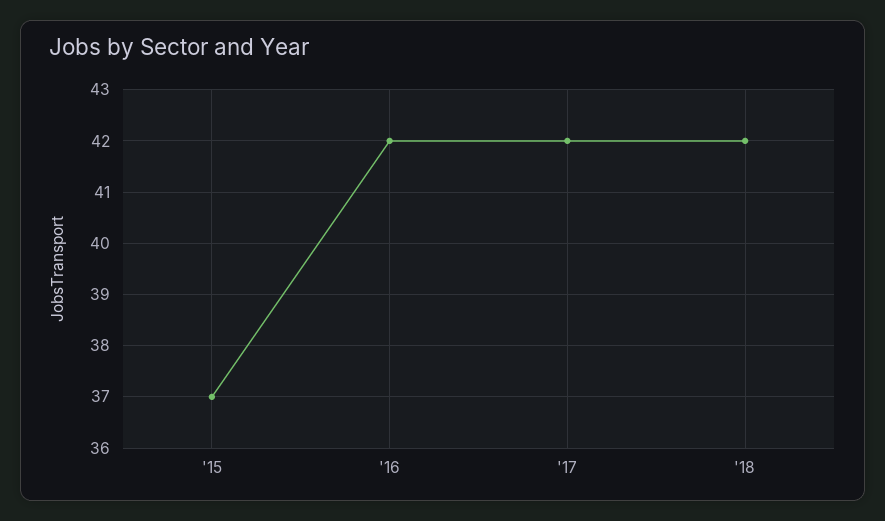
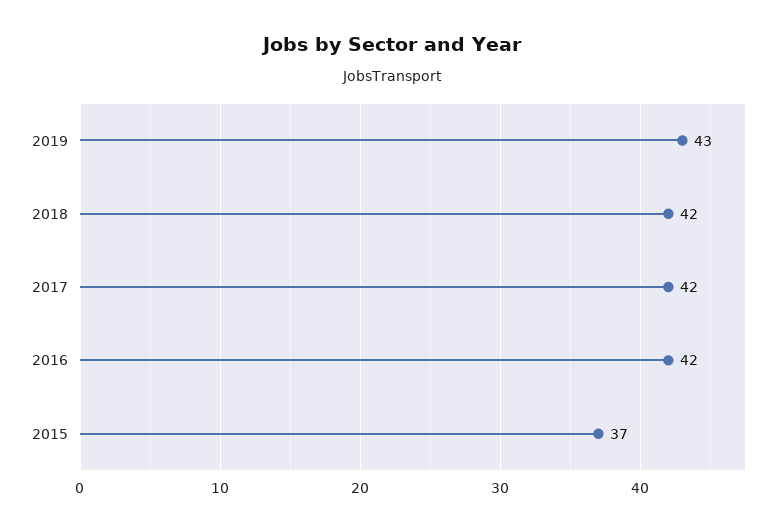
2019: none -> 43

